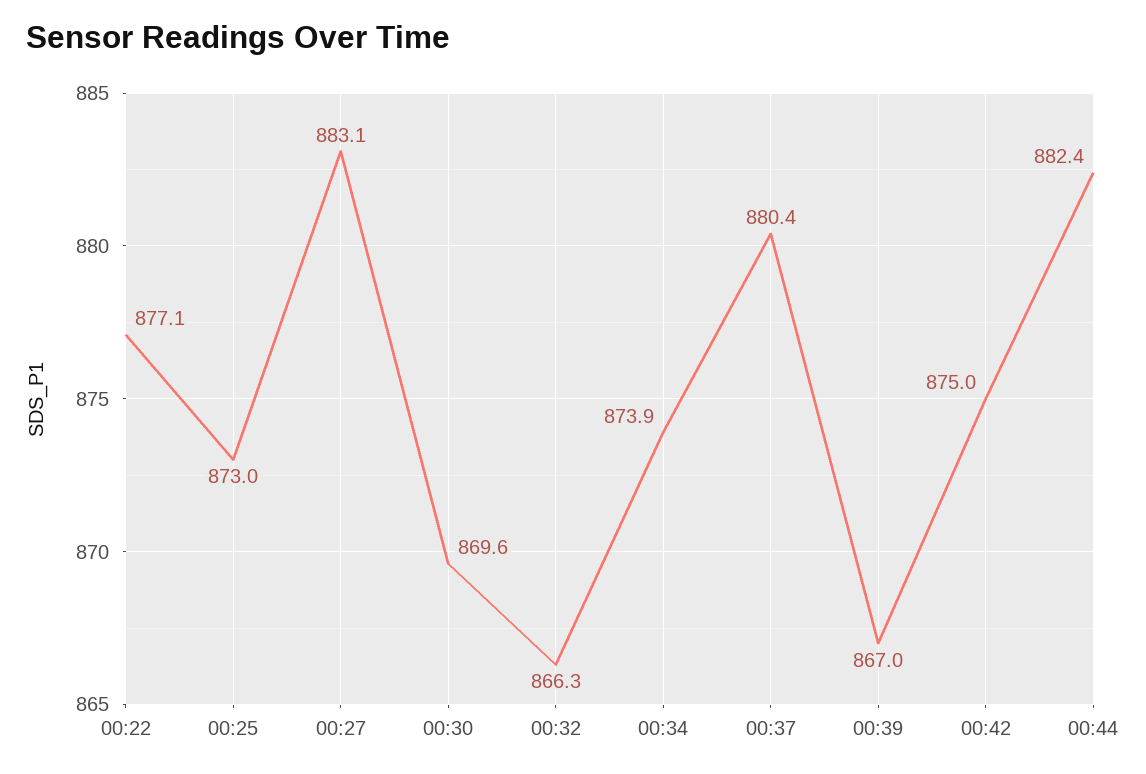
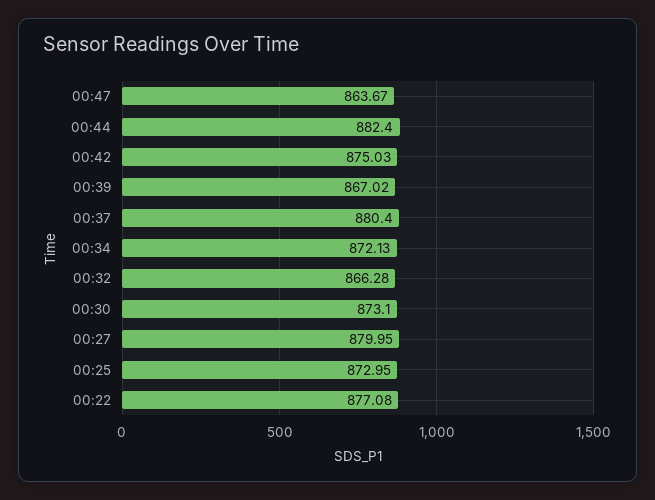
00:27: 883.1 -> 879.95
00:30: 869.6 -> 873.1
00:34: 873.9 -> 872.13
00:47: none -> 863.67

